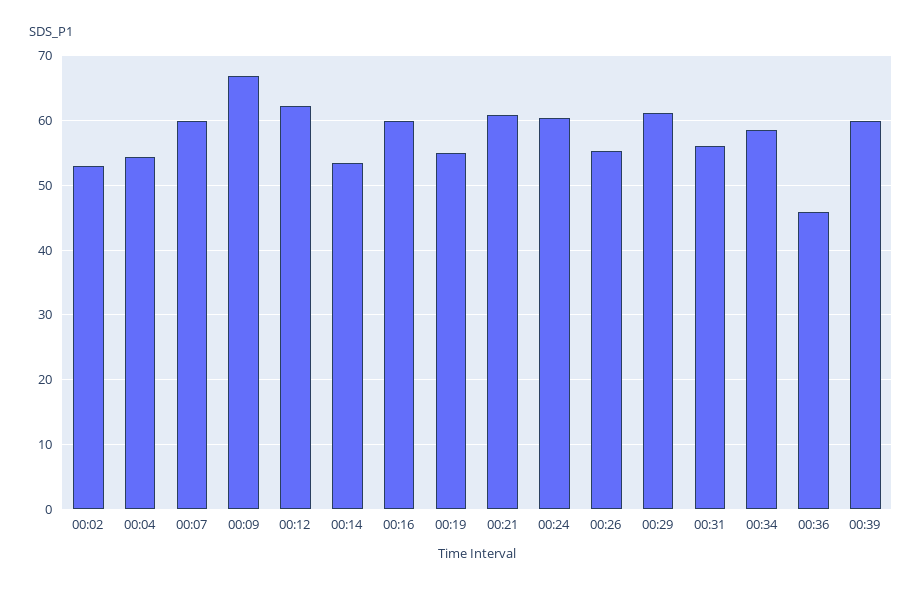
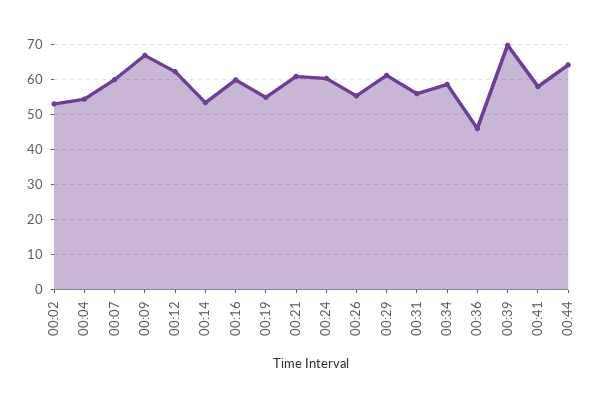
00:39: 60 -> 70
00:41: none -> 58
00:44: none -> 64

